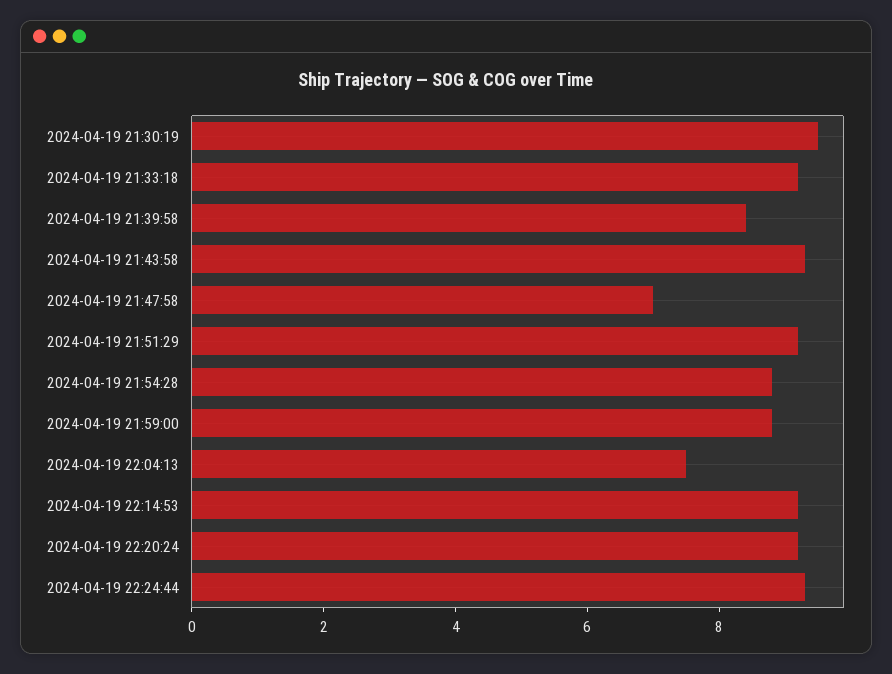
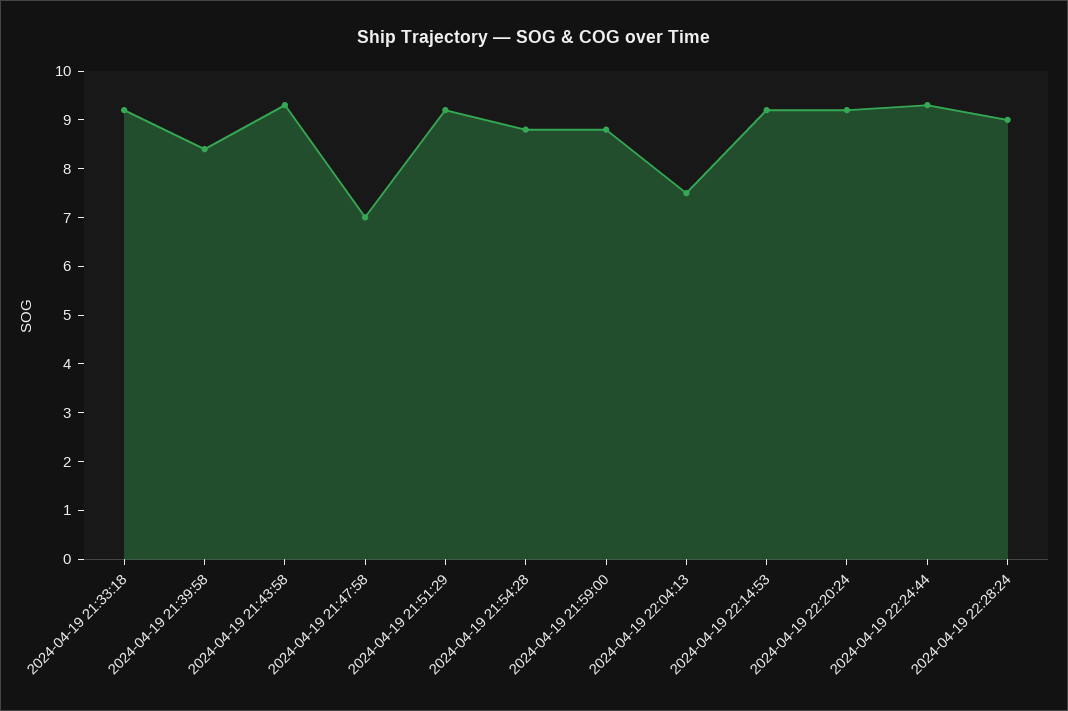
2024-04-19 21:30:19: 9.5 -> none
2024-04-19 22:28:24: none -> 9

